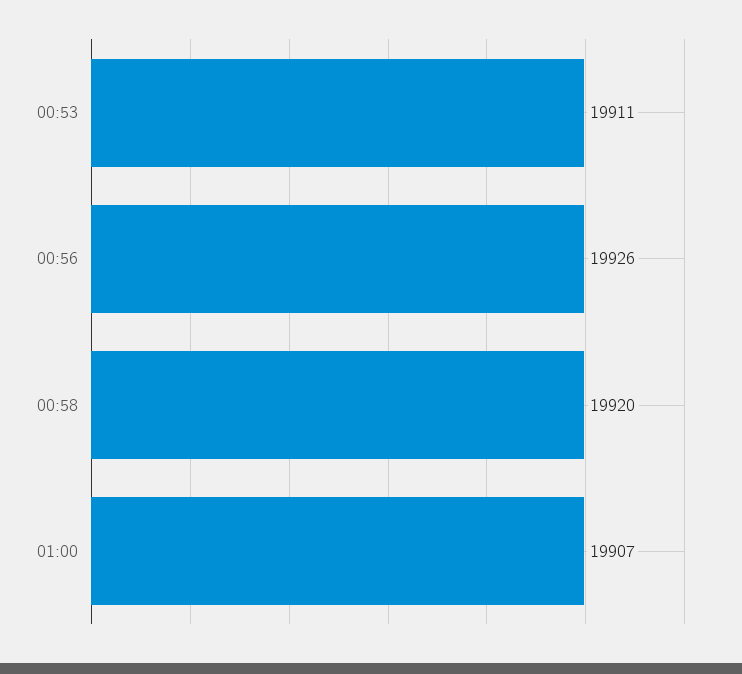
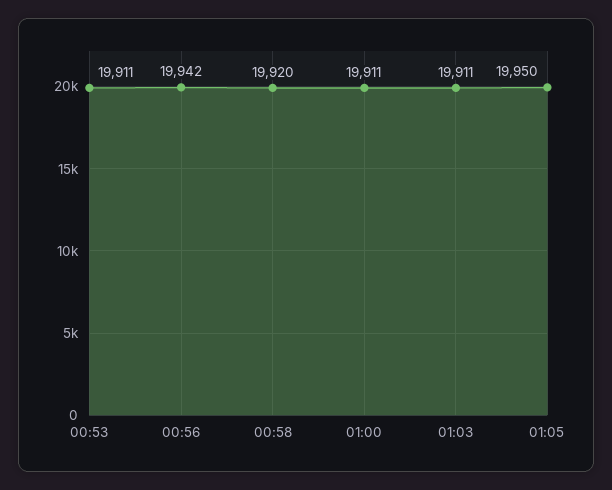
00:56: 19926 -> 19942
01:00: 19907 -> 19911
01:03: none -> 19911
01:05: none -> 19950

